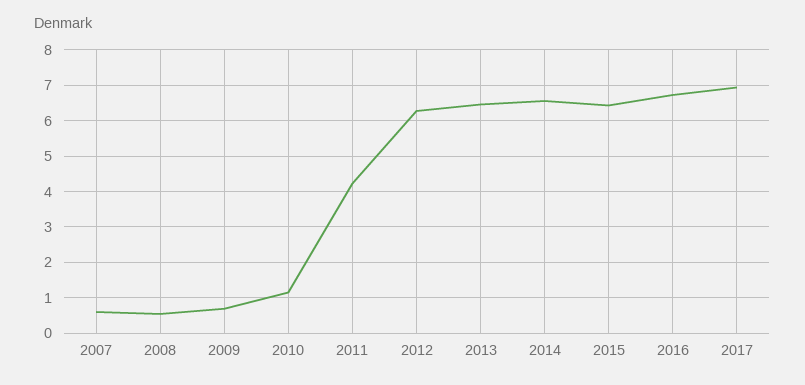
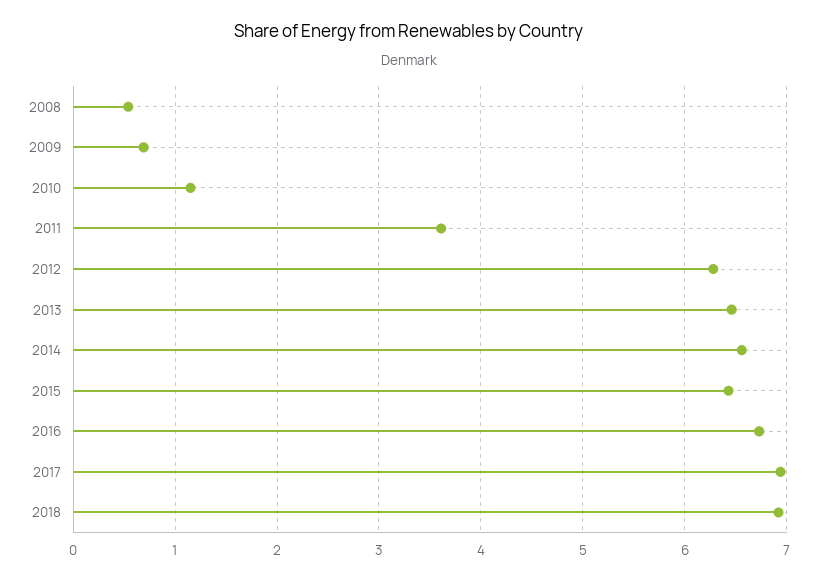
2007: 0.6 -> none
2011: 4.2 -> 3.6
2018: none -> 6.9

